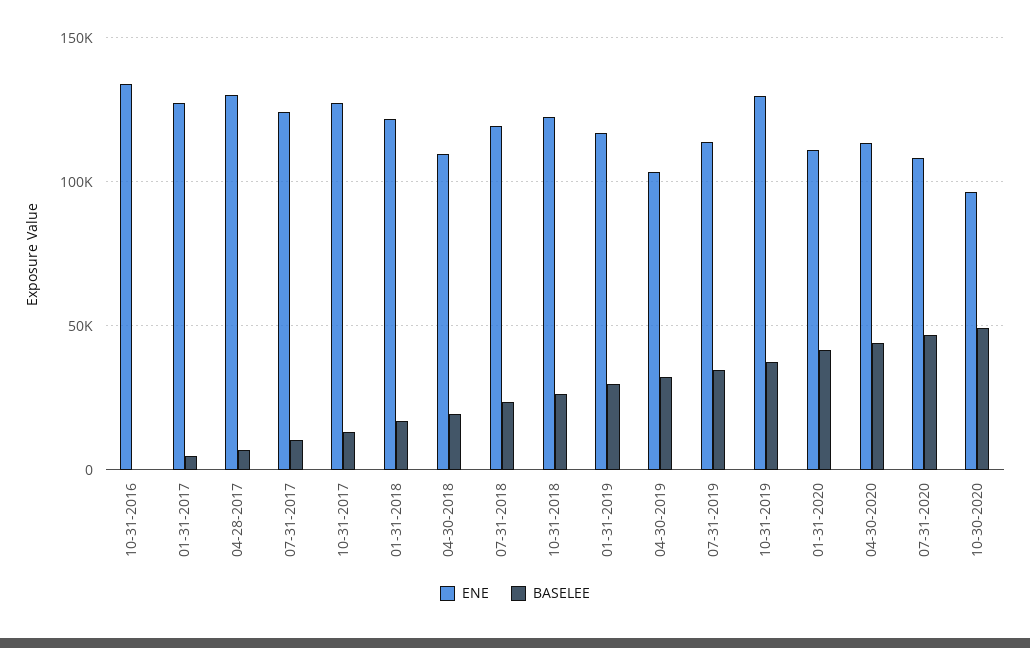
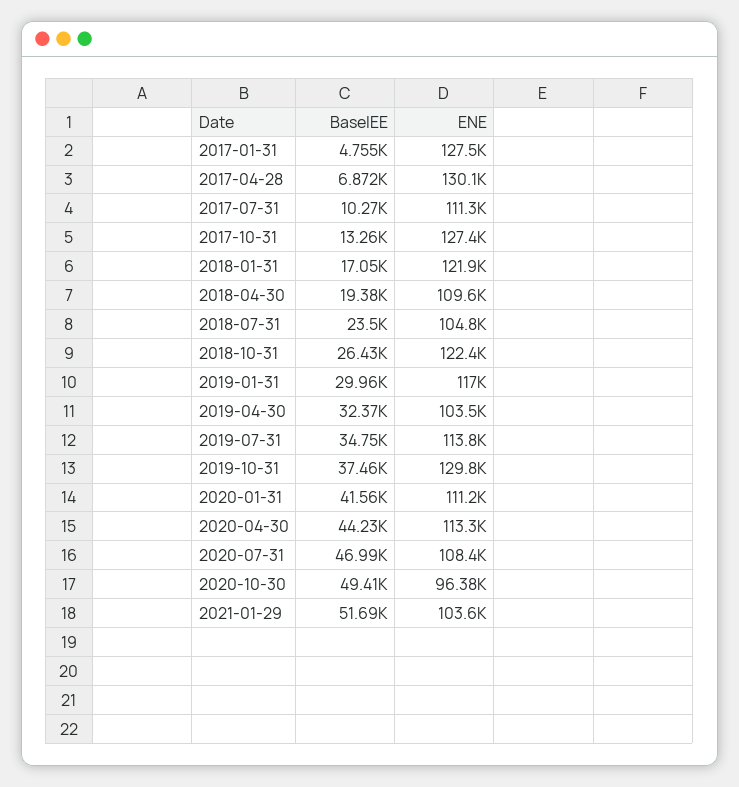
ENE, 10-31-2016: 135000 -> none
BASELEE, 10-31-2016: 0 -> none
ENE, 07-31-2017: 125000 -> 111300
ENE, 07-31-2018: 120000 -> 104800
BASELEE, 2021-01-29: none -> 51690
ENE, 2021-01-29: none -> 103600

